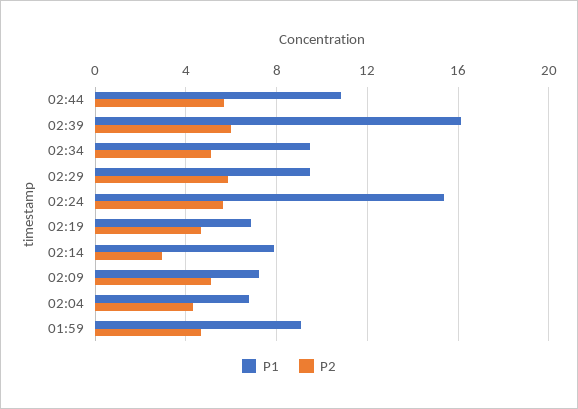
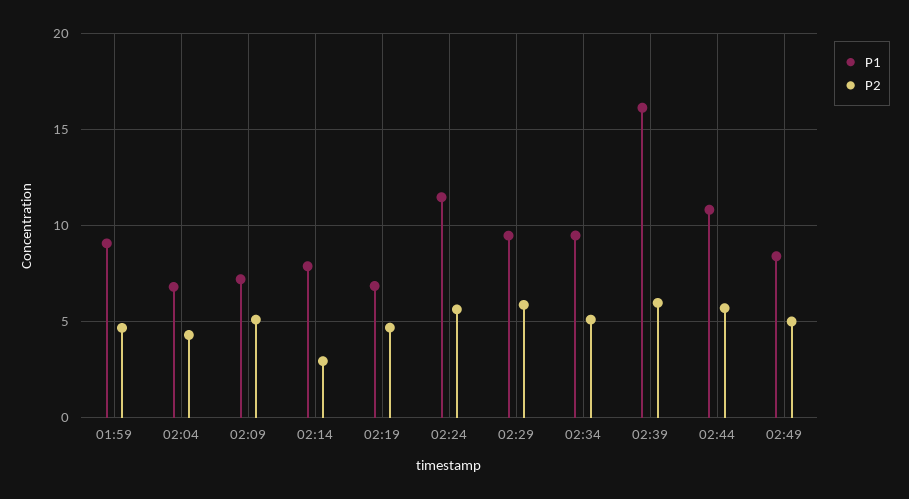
P1, 02:24: 15.5 -> 11.5
P1, 02:49: none -> 8.5
P2, 02:49: none -> 5

